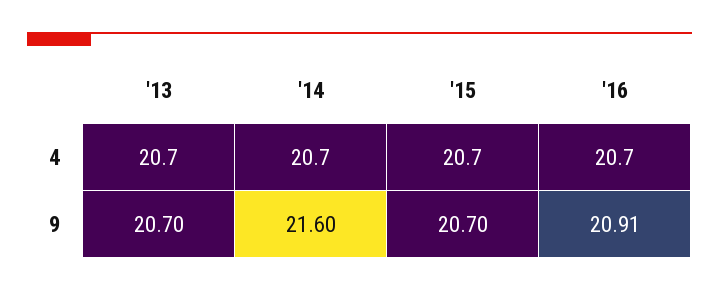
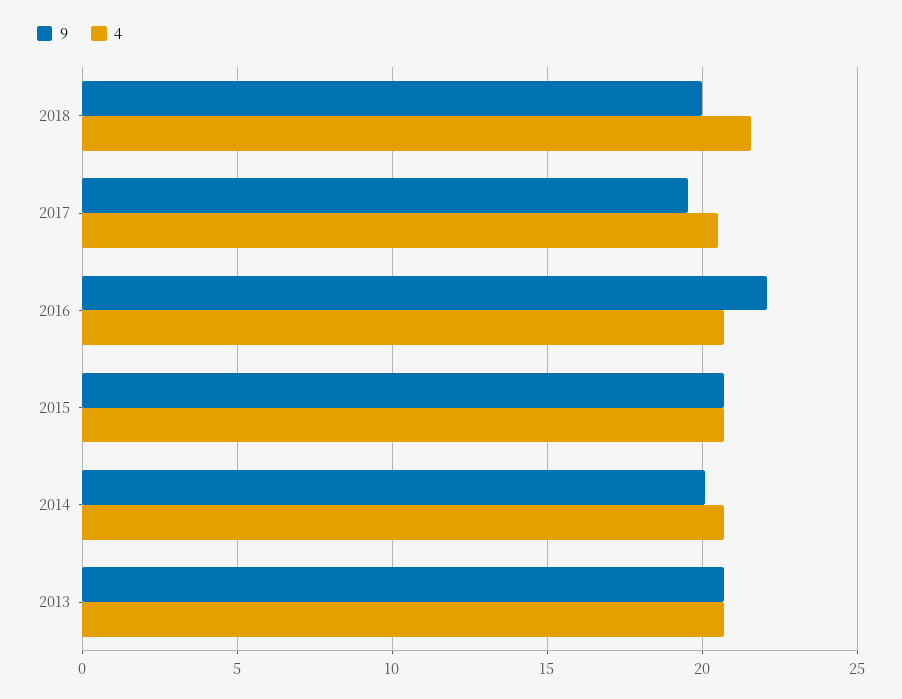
9, '14: 21.6 -> 20
9, '16: 20.91 -> 22
9, 2018: none -> 20
4, 2018: none -> 21.5
9, 2017: none -> 19.5
4, 2017: none -> 20.5

